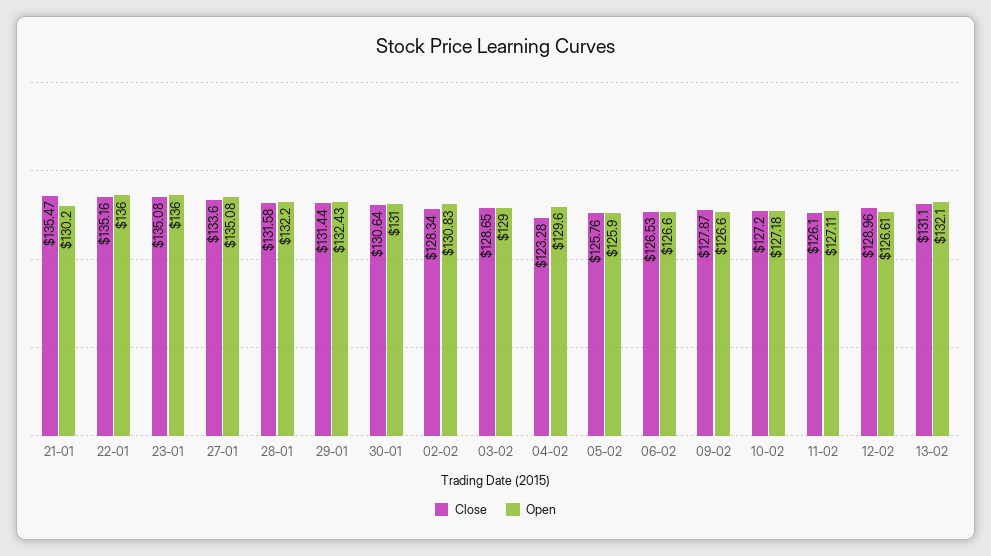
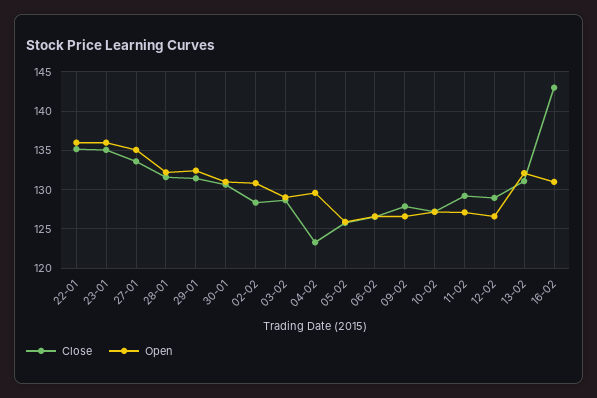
Close, 21-01: 135.47 -> none
Open, 21-01: 130.2 -> none
Close, 11-02: 126.1 -> 129
Close, 16-02: none -> 143
Open, 16-02: none -> 131

